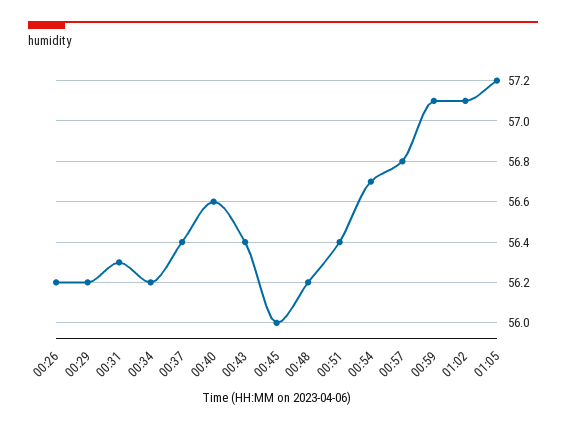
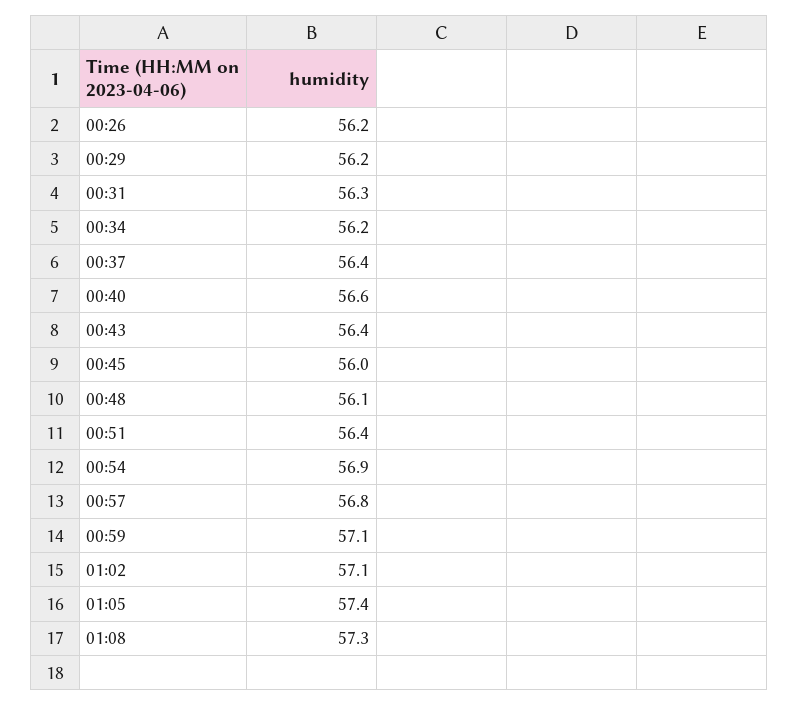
00:48: 56.2 -> 56.1
00:54: 56.7 -> 56.9
01:05: 57.2 -> 57.4
01:08: none -> 57.3

